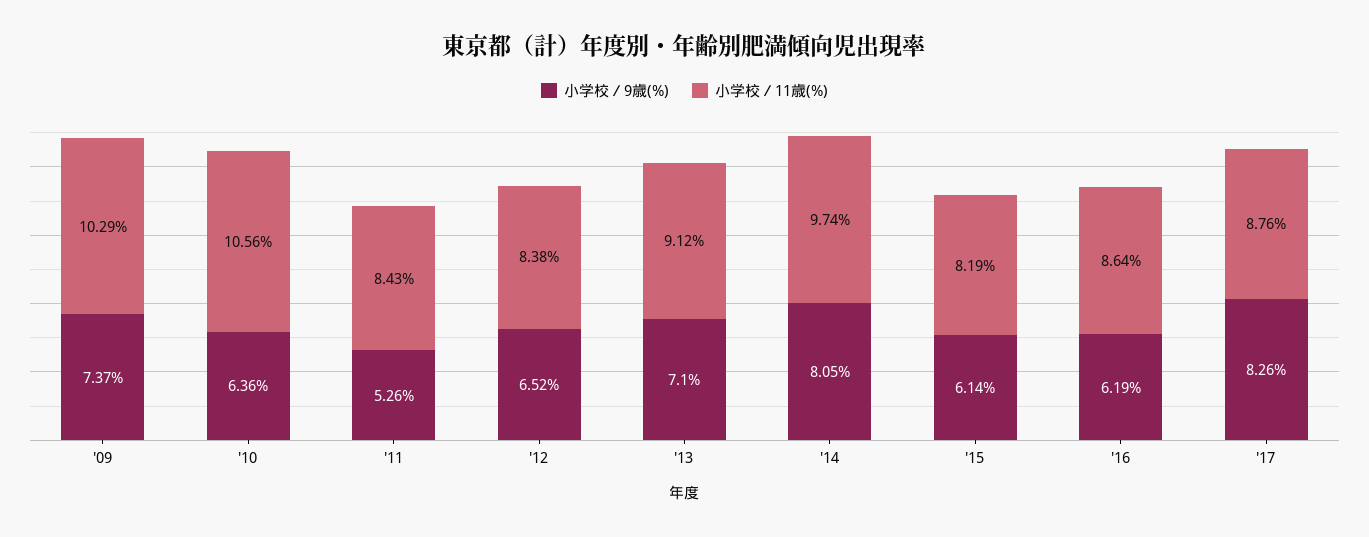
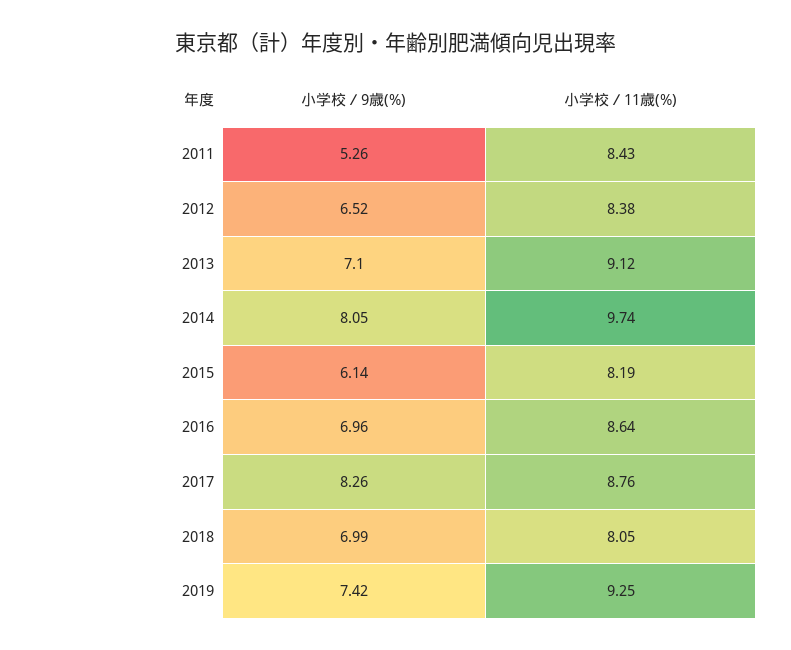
小学校／9歳(%), '09: 7.37 -> none
小学校／11歳(%), '09: 10.29 -> none
小学校／9歳(%), '10: 6.36 -> none
小学校／11歳(%), '10: 10.56 -> none
小学校／9歳(%), '16: 6.19 -> 6.96
小学校／9歳(%), 2018: none -> 6.99
小学校／11歳(%), 2018: none -> 8.05
小学校／9歳(%), 2019: none -> 7.42
小学校／11歳(%), 2019: none -> 9.25

